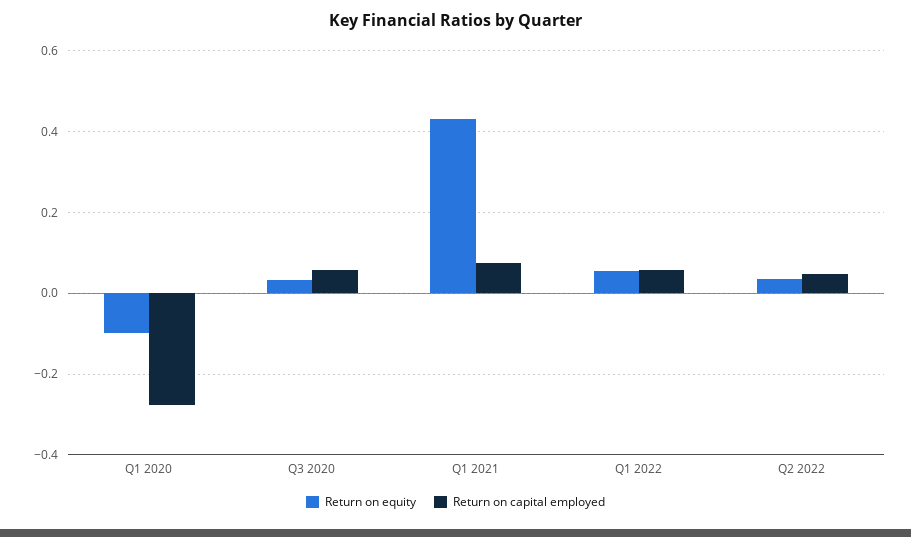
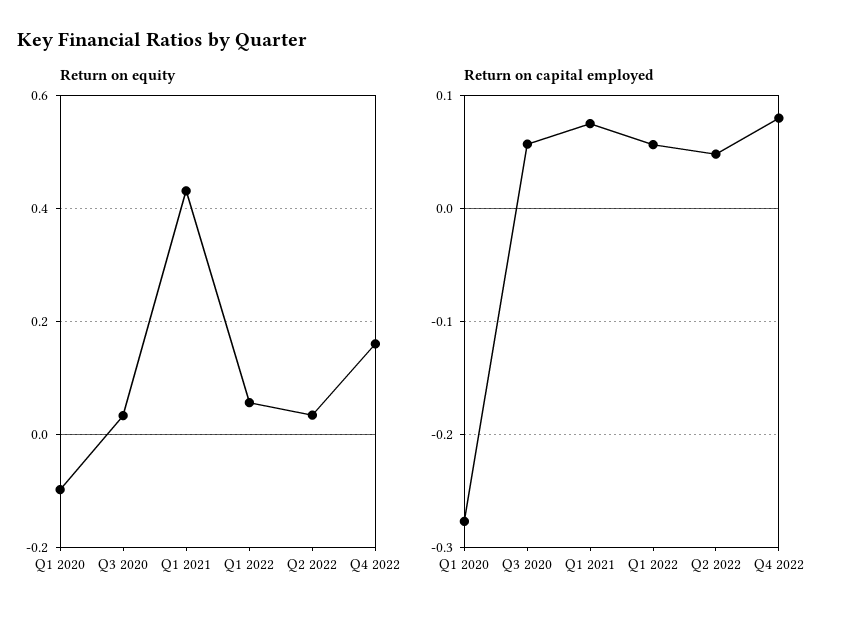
Return on equity, Q4 2022: none -> 0.16
Return on capital employed, Q4 2022: none -> 0.08

